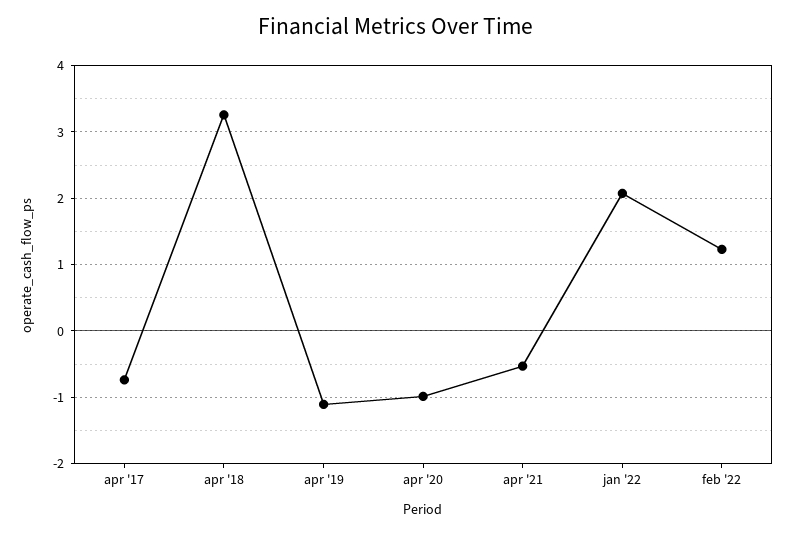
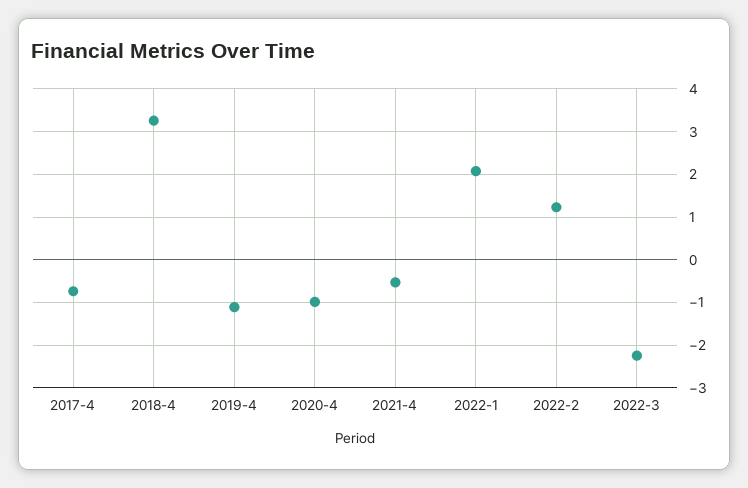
2022-3: none -> -2.2

